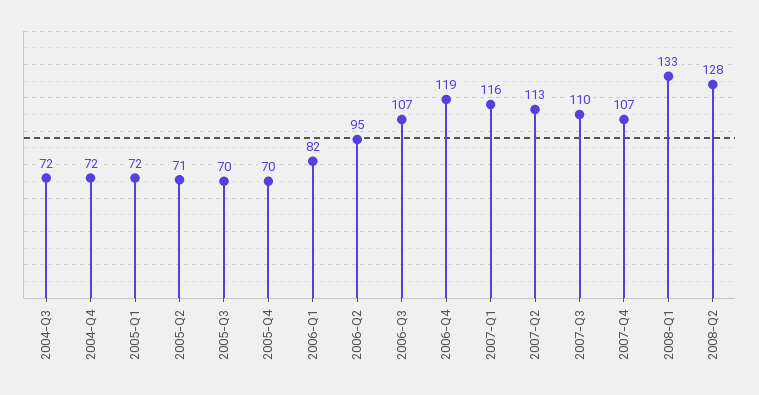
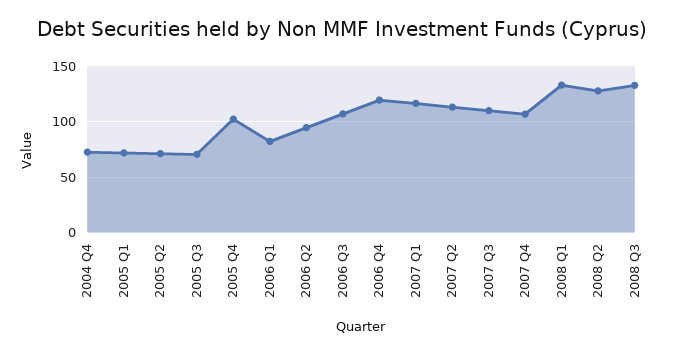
2004-Q3: 72 -> none
2005-Q4: 70 -> 100
2008 Q3: none -> 130

